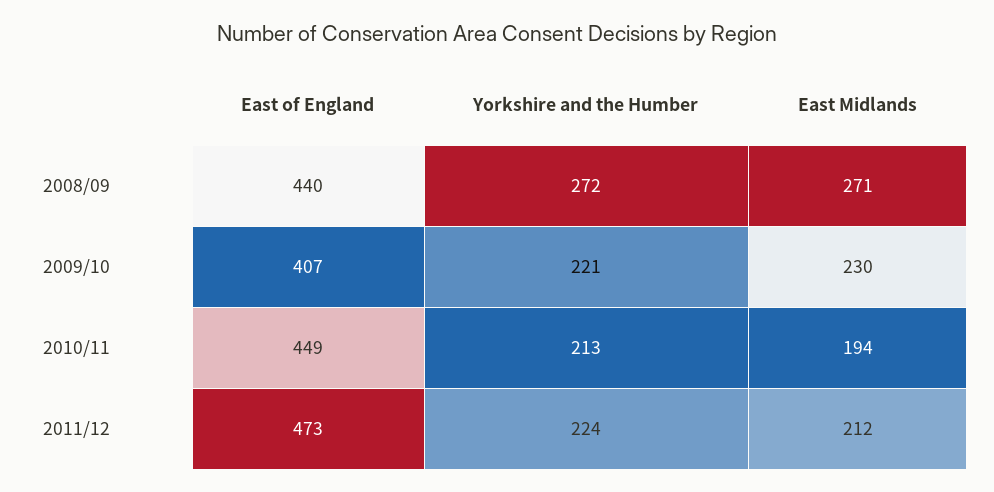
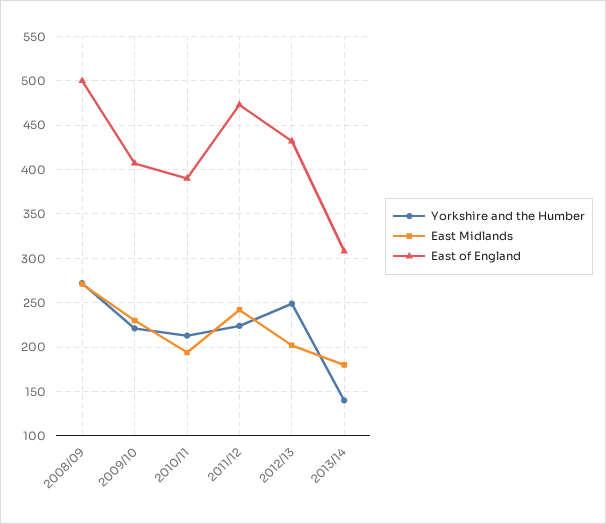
East of England, 2008/09: 440 -> 500
East of England, 2010/11: 449 -> 390
East Midlands, 2011/12: 212 -> 240
Yorkshire and the Humber, 2012/13: none -> 250
East Midlands, 2012/13: none -> 200
East of England, 2012/13: none -> 430
Yorkshire and the Humber, 2013/14: none -> 140
East Midlands, 2013/14: none -> 180
East of England, 2013/14: none -> 310

